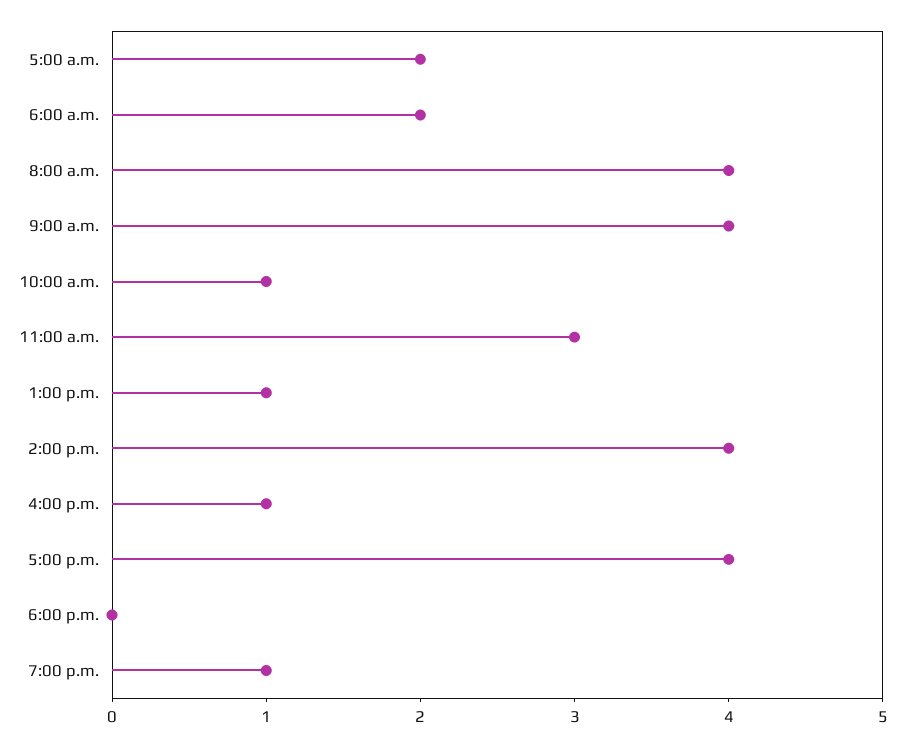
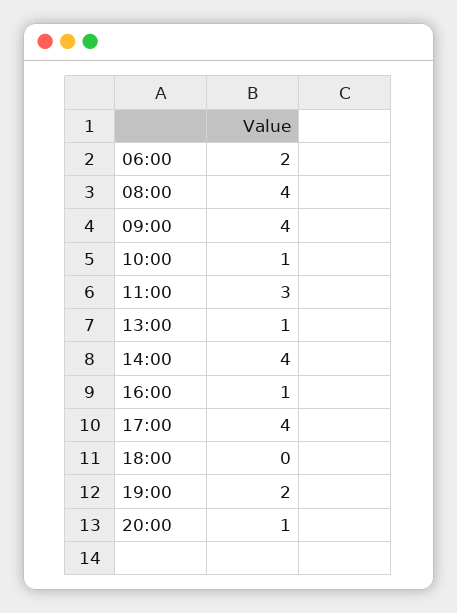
5:00 a.m.: 2 -> none
7:00 p.m.: 1 -> 2
20:00: none -> 1

